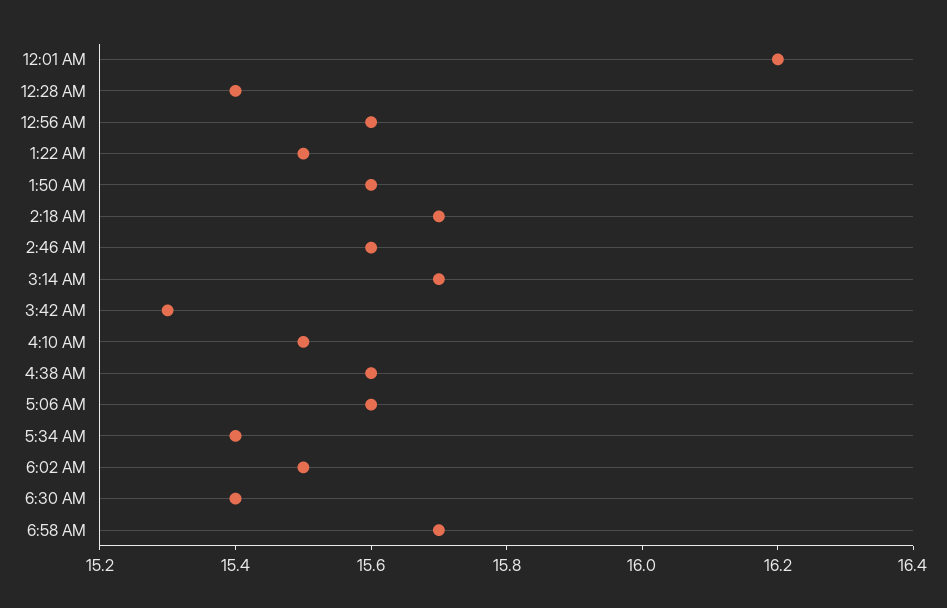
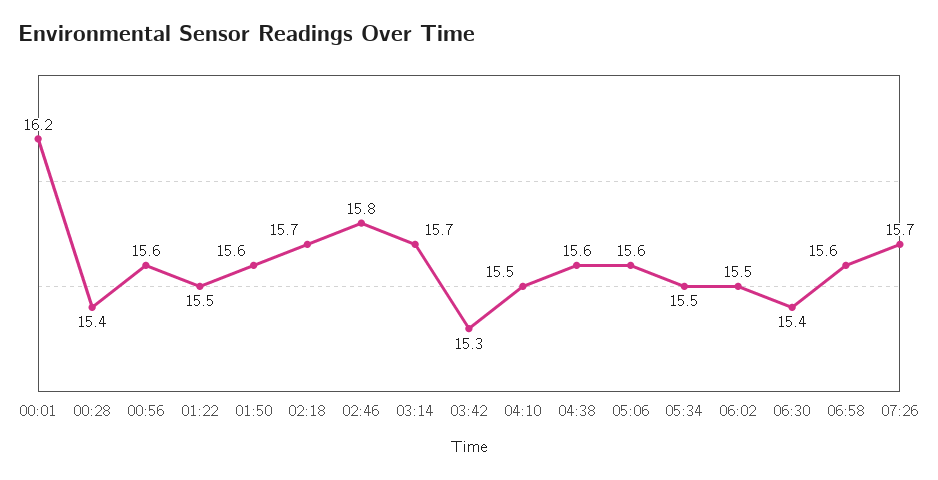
2:46 AM: 15.6 -> 15.8
5:34 AM: 15.4 -> 15.5
6:58 AM: 15.7 -> 15.6
07:26: none -> 15.7

